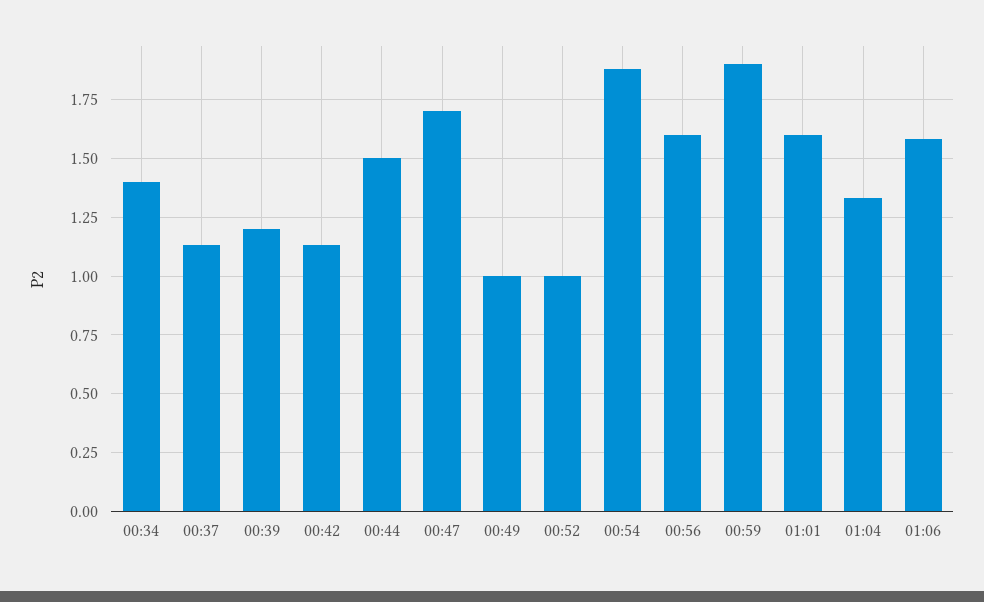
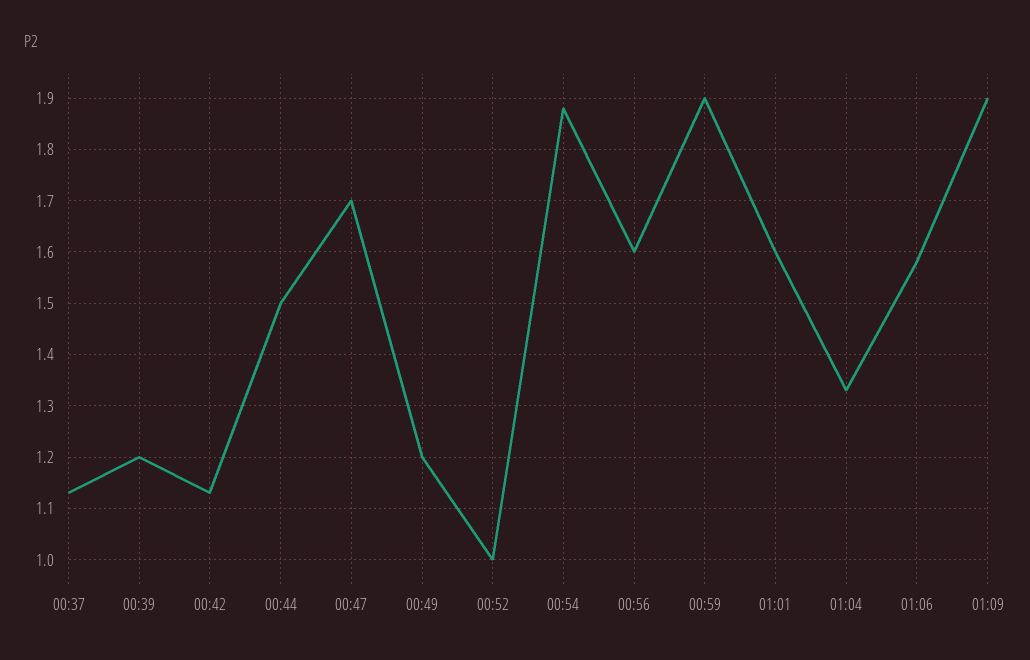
00:34: 1.4 -> none
00:49: 1 -> 1.2
01:09: none -> 1.9

